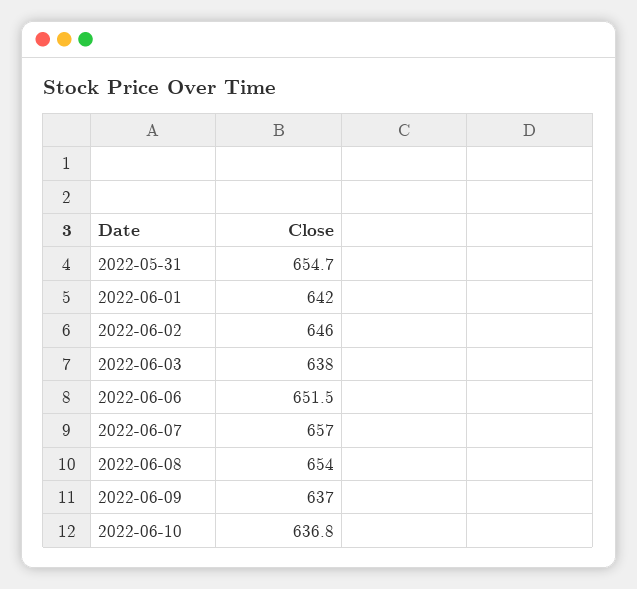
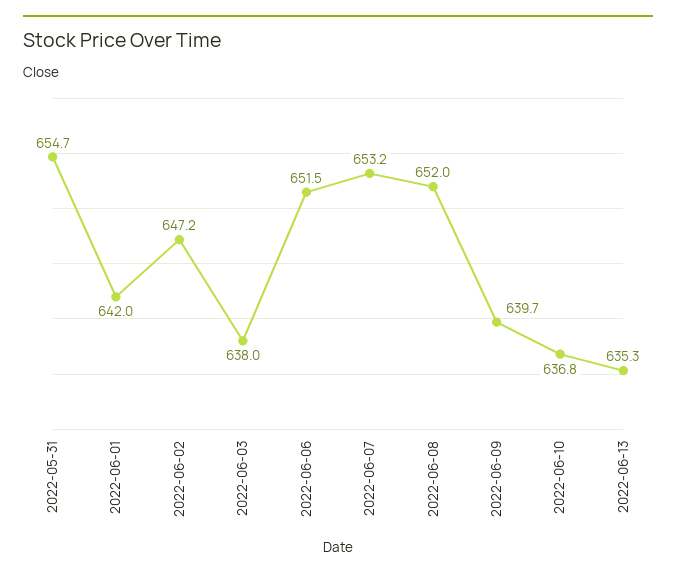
2022-06-02: 646 -> 647.2
2022-06-07: 657 -> 653.2
2022-06-08: 654 -> 652
2022-06-09: 637 -> 639.7
2022-06-13: none -> 635.3

